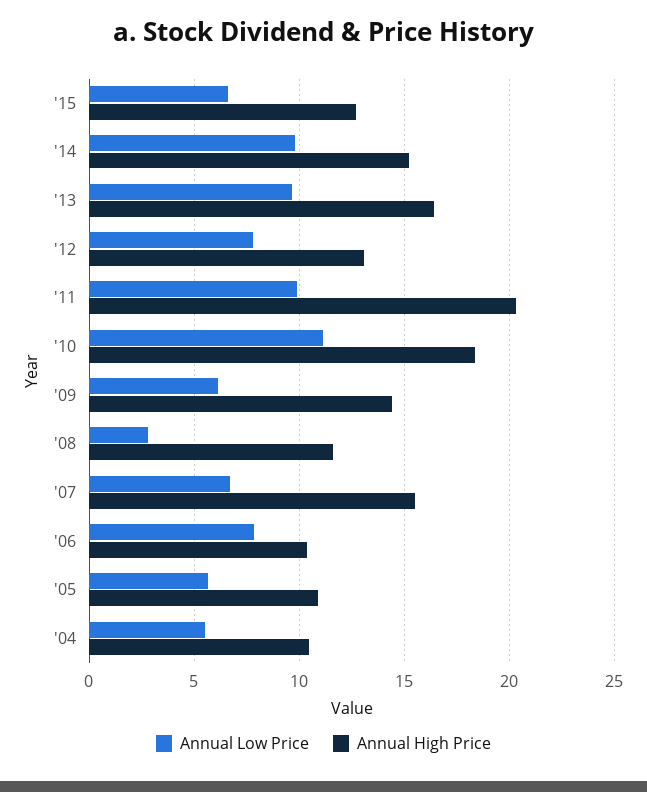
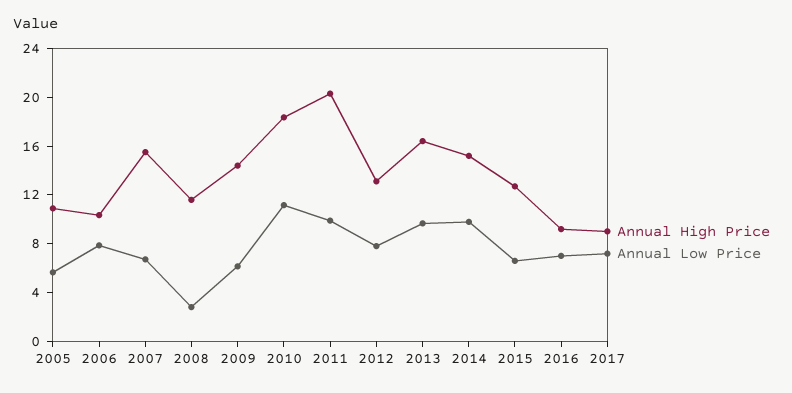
Annual Low Price, '04: 5.5 -> none
Annual High Price, '04: 10.5 -> none
Annual High Price, 2016: none -> 9
Annual Low Price, 2016: none -> 7
Annual High Price, 2017: none -> 9
Annual Low Price, 2017: none -> 7

